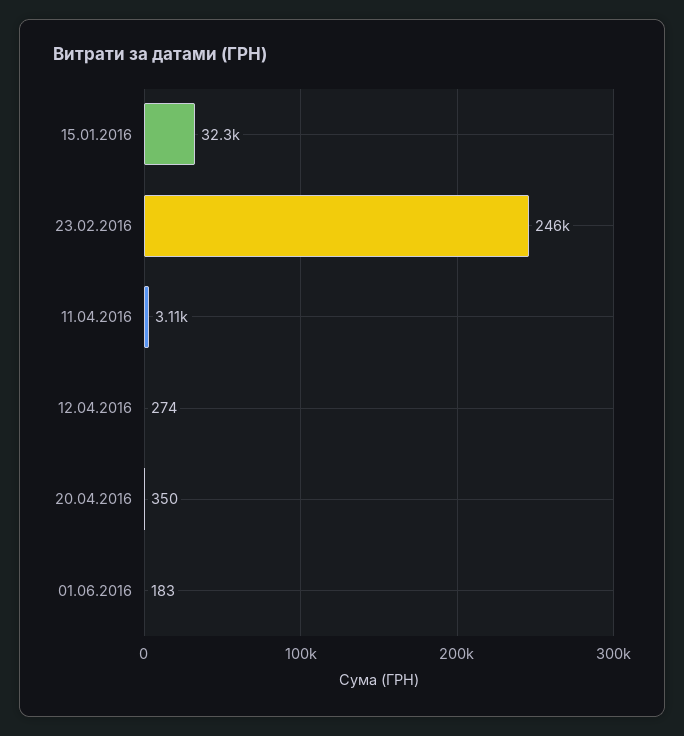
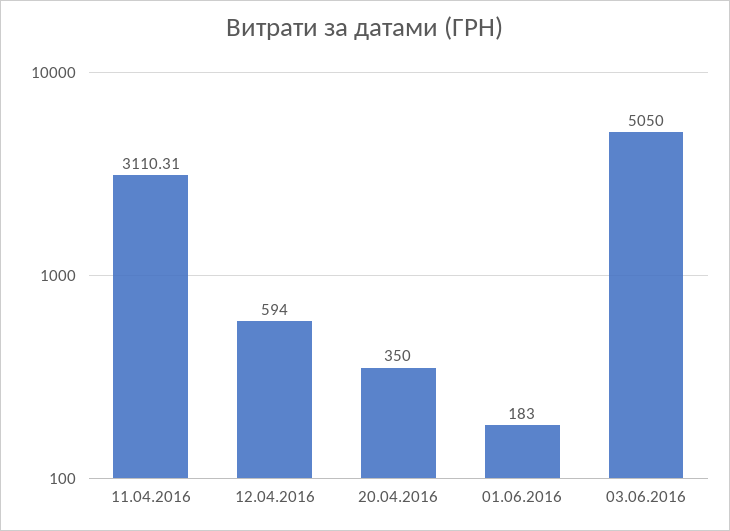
15.01.2016: 32300 -> none
23.02.2016: 246000 -> none
12.04.2016: 274 -> 594
03.06.2016: none -> 5050

